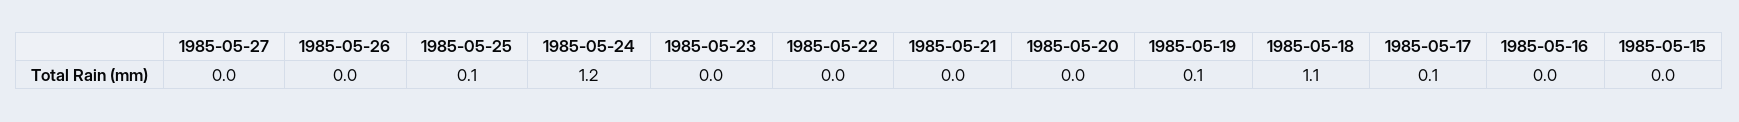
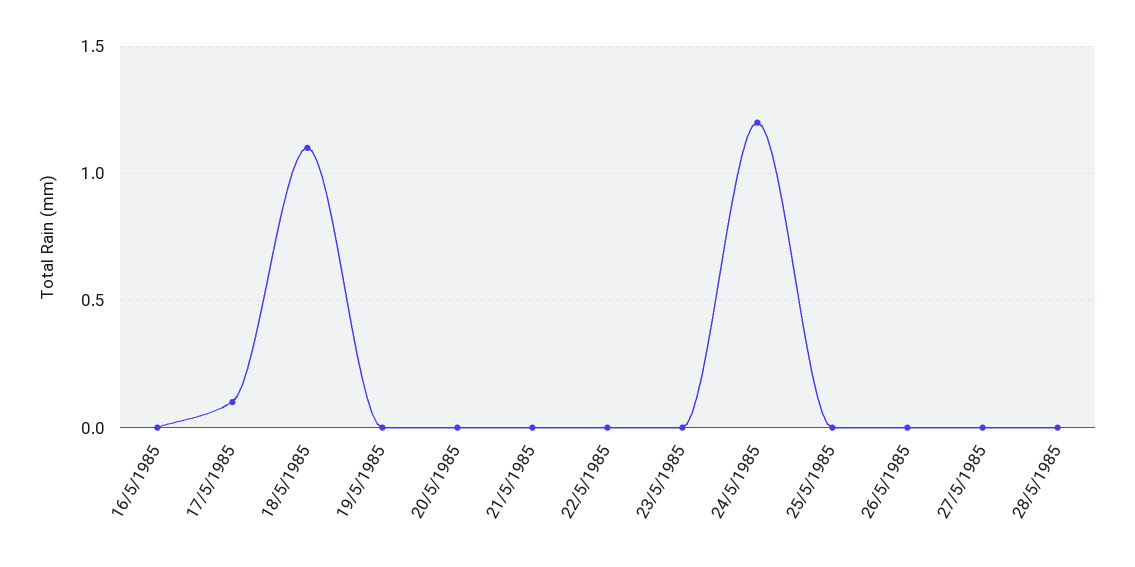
1985-05-25: 0.1 -> 0
1985-05-19: 0.1 -> 0
1985-05-15: 0 -> none
28/5/1985: none -> 0

